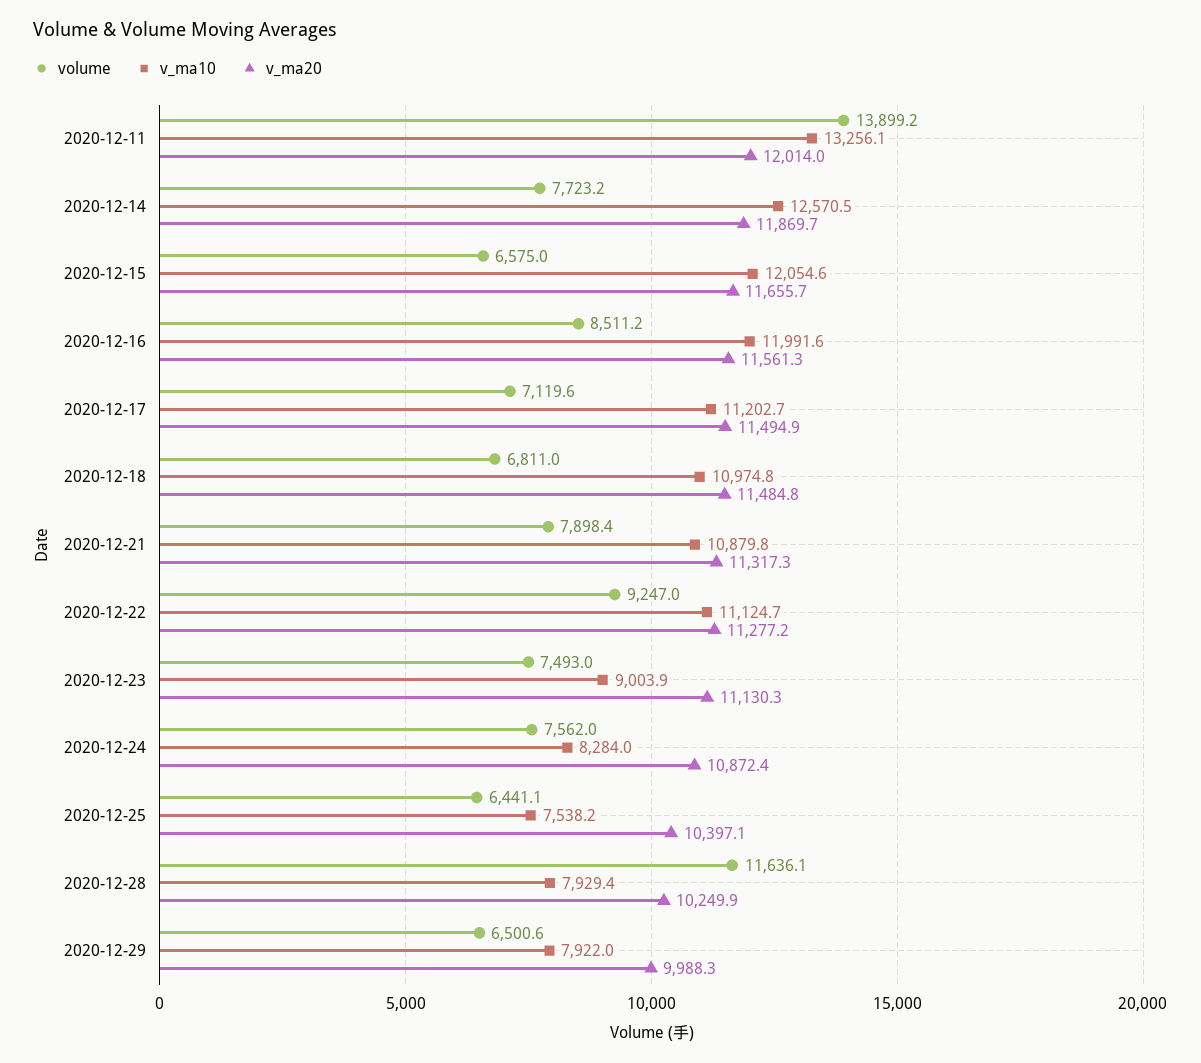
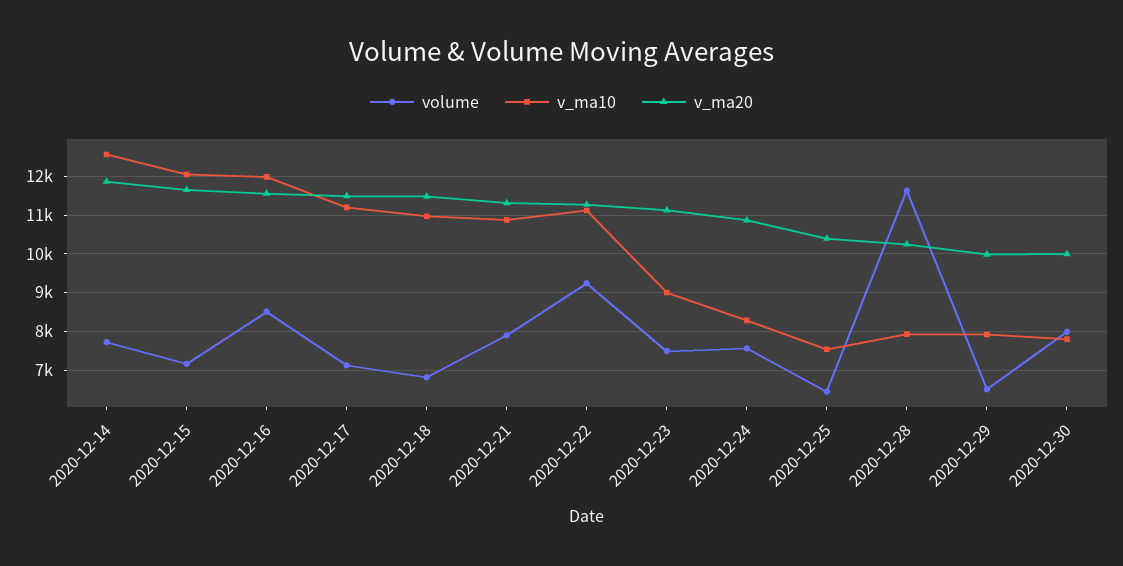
volume, 2020-12-11: 13899.2 -> none
v_ma10, 2020-12-11: 13256.1 -> none
v_ma20, 2020-12-11: 12014 -> none
volume, 2020-12-15: 6575 -> 7200
volume, 2020-12-30: none -> 8000
v_ma10, 2020-12-30: none -> 7800
v_ma20, 2020-12-30: none -> 10000

